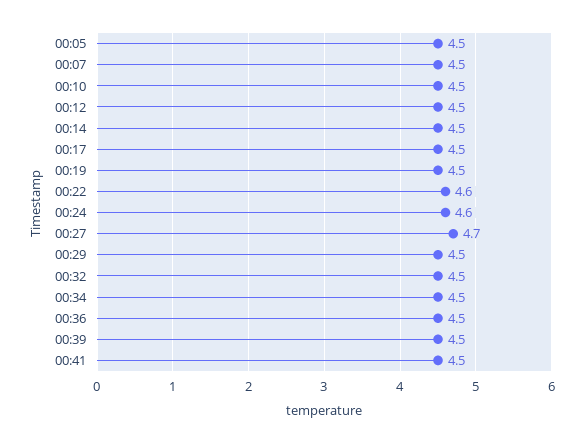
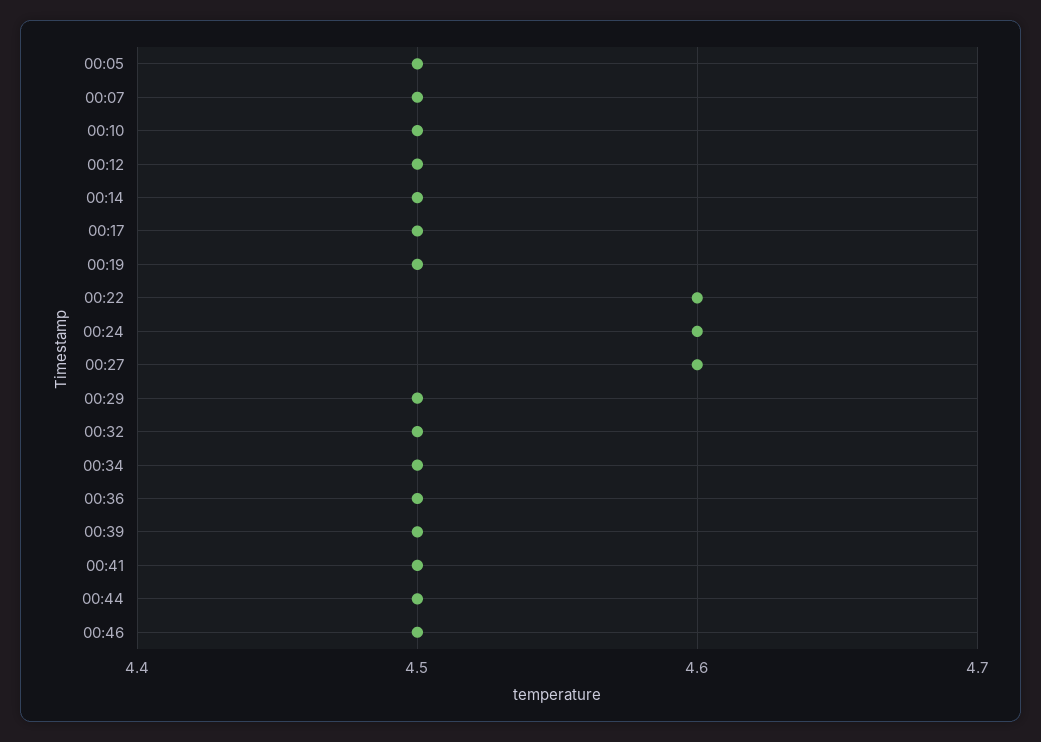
00:27: 4.7 -> 4.6
00:44: none -> 4.5
00:46: none -> 4.5

